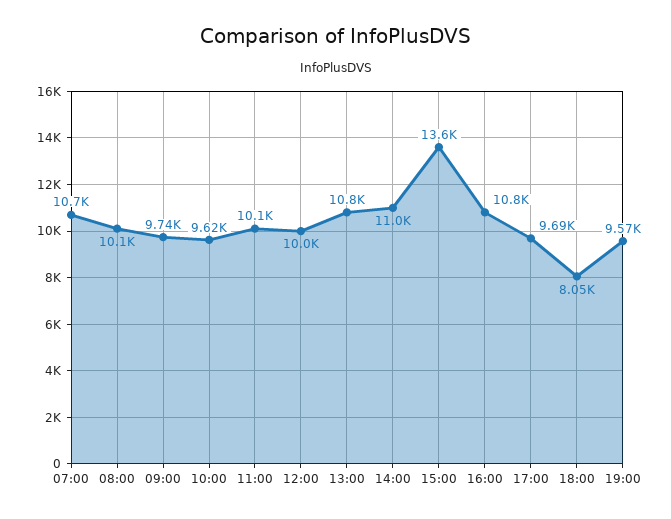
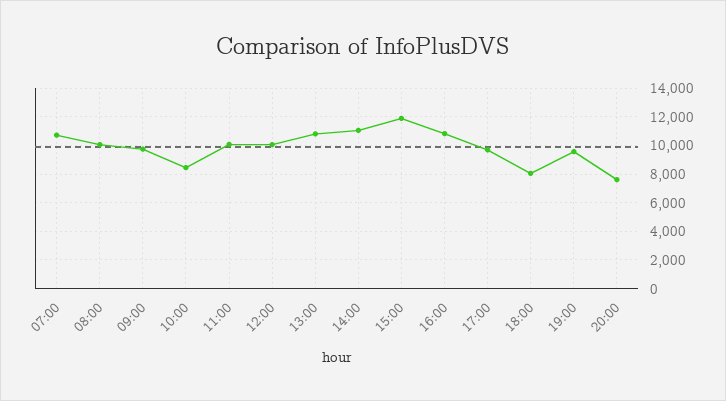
10:00: 9620 -> 8500
15:00: 13600 -> 12000
20:00: none -> 7500

